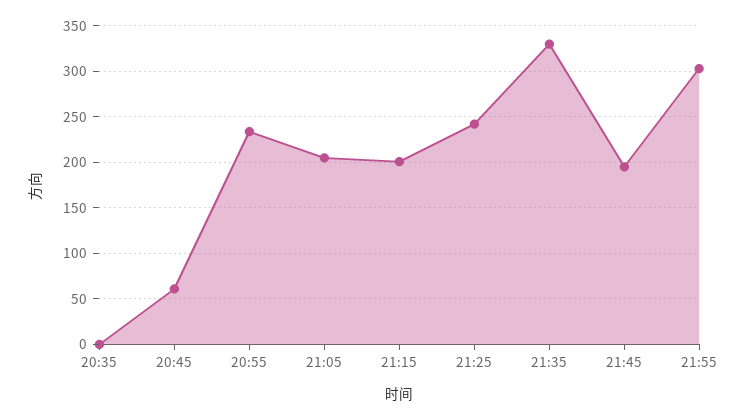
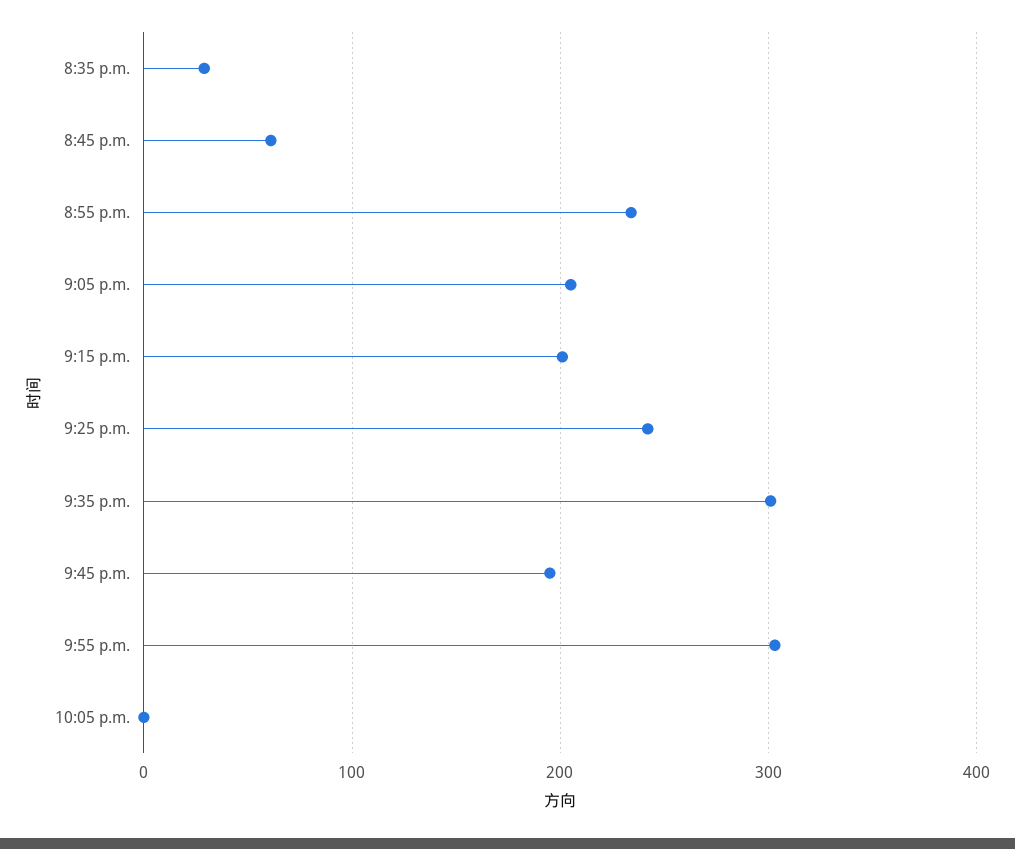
20:35: 0 -> 30
21:35: 330 -> 300
10:05 p.m.: none -> 0

